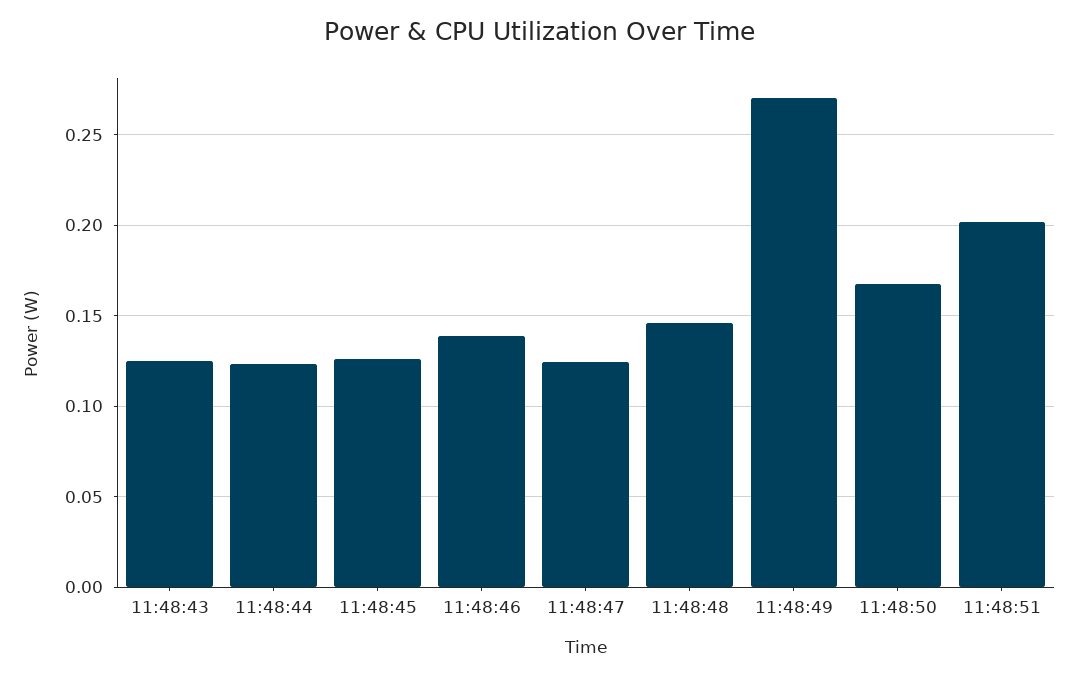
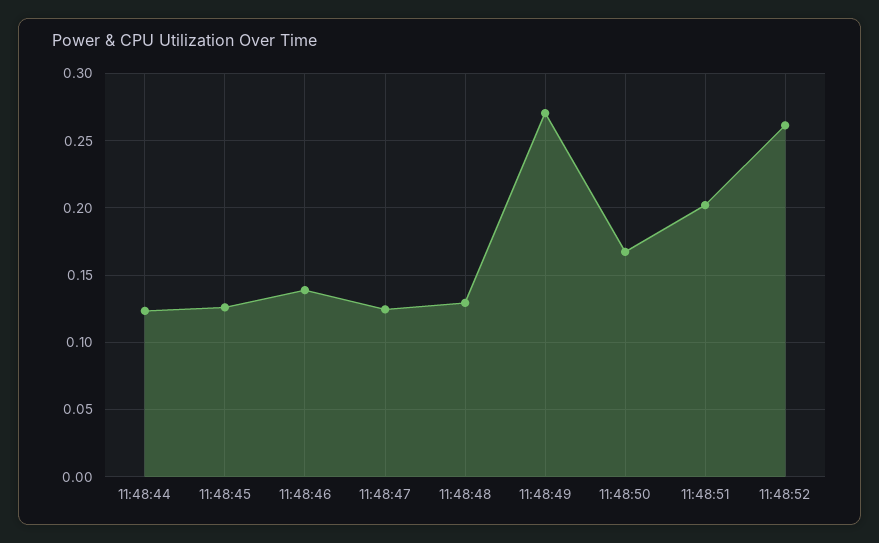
11:48:43: 0.125 -> none
11:48:48: 0.145 -> 0.13
11:48:52: none -> 0.26

